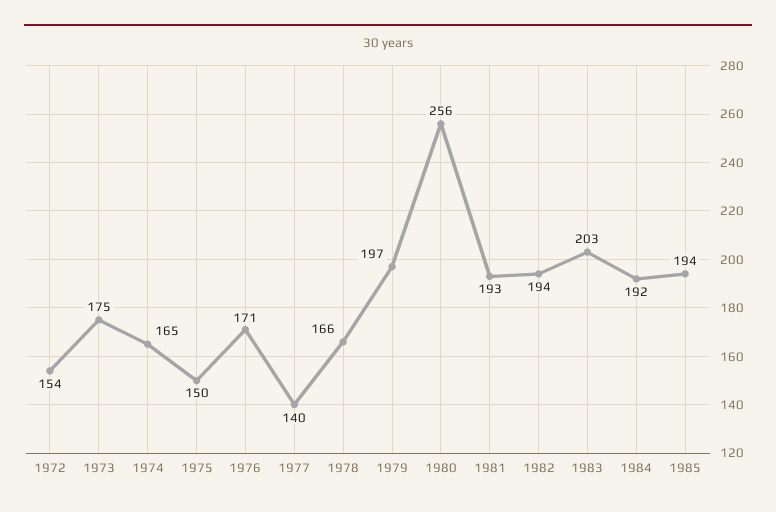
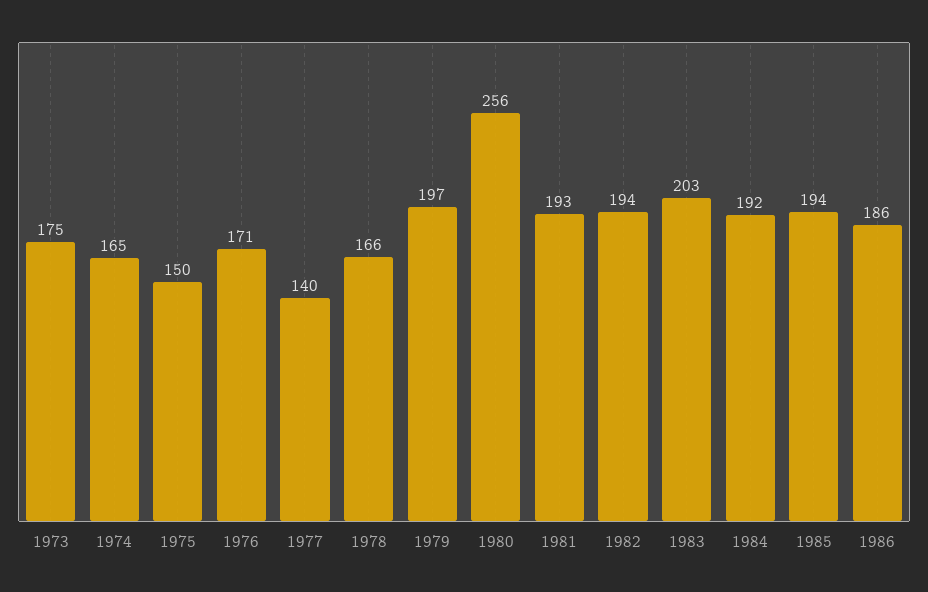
1972: 154 -> none
1986: none -> 186

